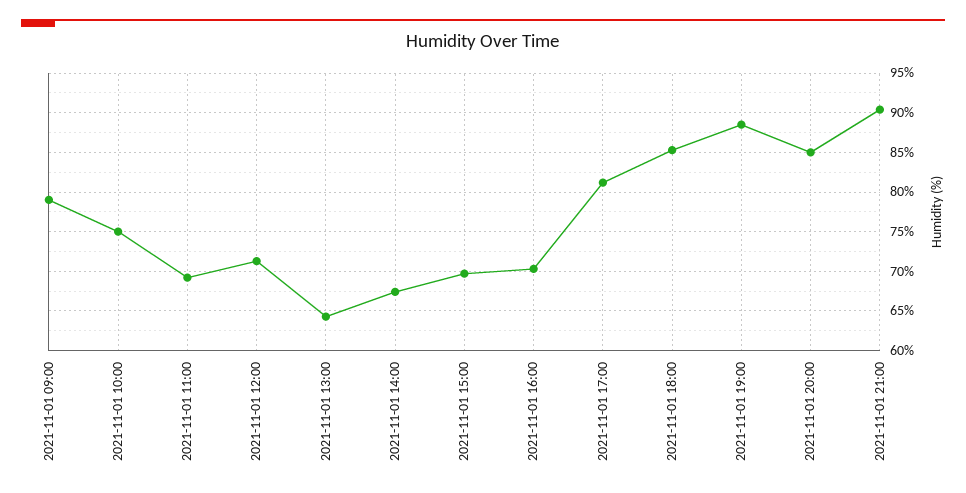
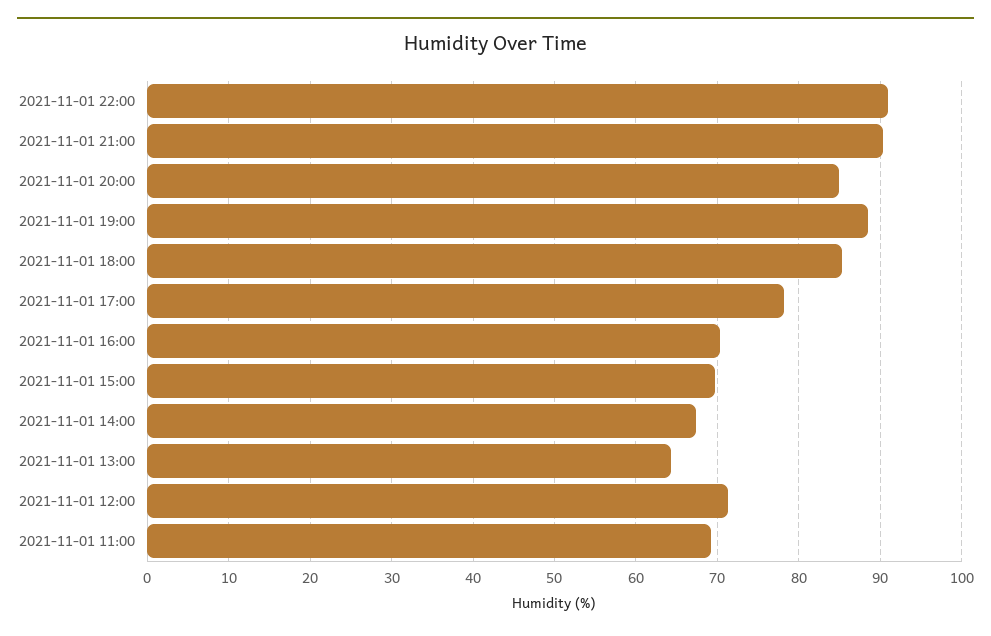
2021-11-01 09:00: 79 -> none
2021-11-01 10:00: 75 -> none
2021-11-01 17:00: 81 -> 78
2021-11-01 22:00: none -> 91

